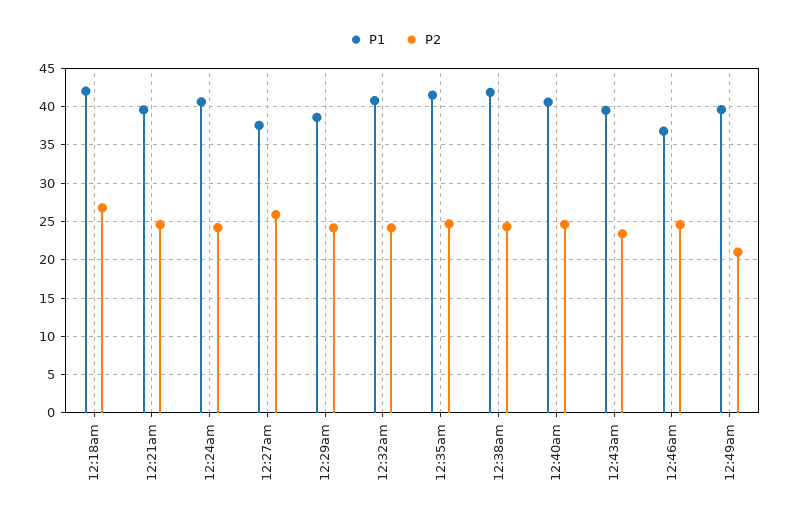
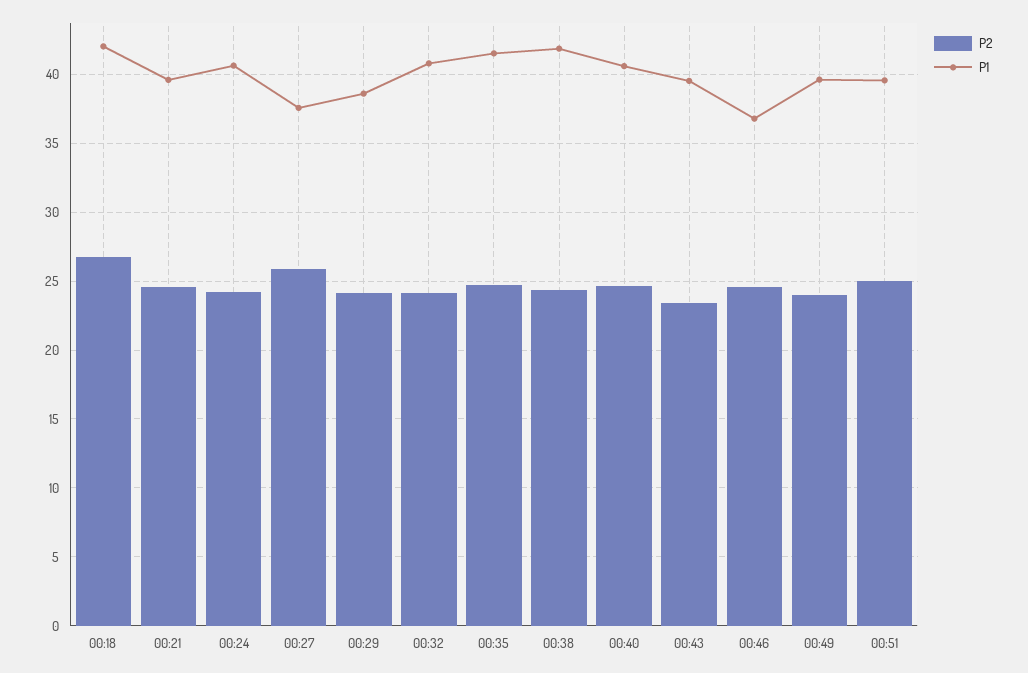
P2, 12:49am: 21 -> 24
P2, 00:51: none -> 25
P1, 00:51: none -> 39.5

